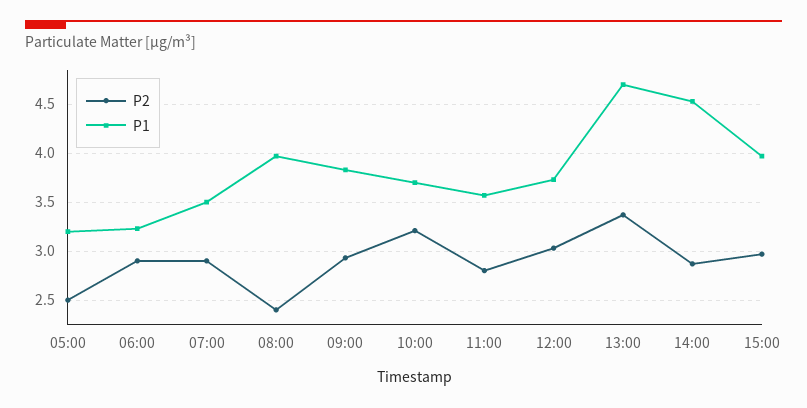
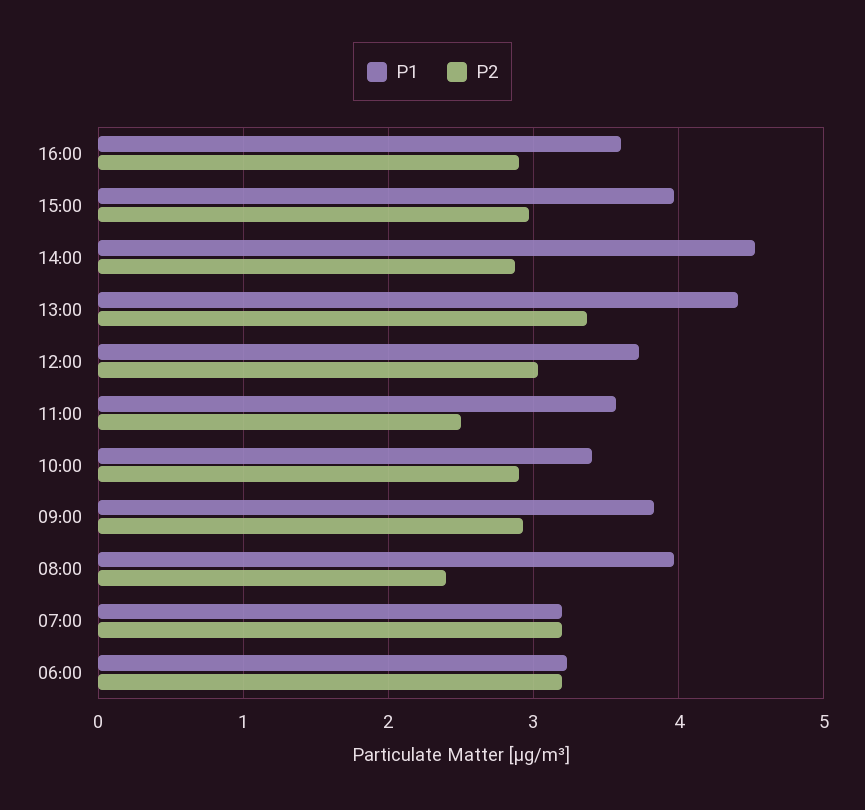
P2, 05:00: 2.5 -> none
P1, 05:00: 3.2 -> none
P2, 06:00: 2.9 -> 3.2
P2, 07:00: 2.9 -> 3.2
P1, 07:00: 3.5 -> 3.2
P2, 10:00: 3.2 -> 2.9
P1, 10:00: 3.7 -> 3.4
P2, 11:00: 2.8 -> 2.5
P1, 13:00: 4.7 -> 4.4
P1, 16:00: none -> 3.6
P2, 16:00: none -> 2.9

